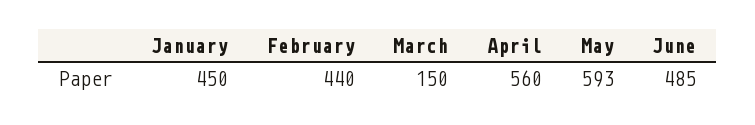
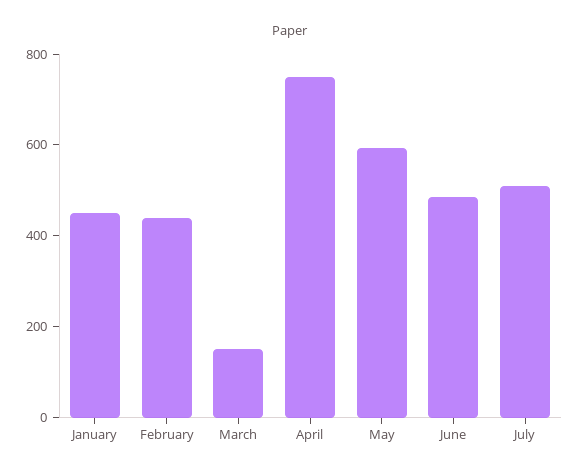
April: 560 -> 750
July: none -> 500

